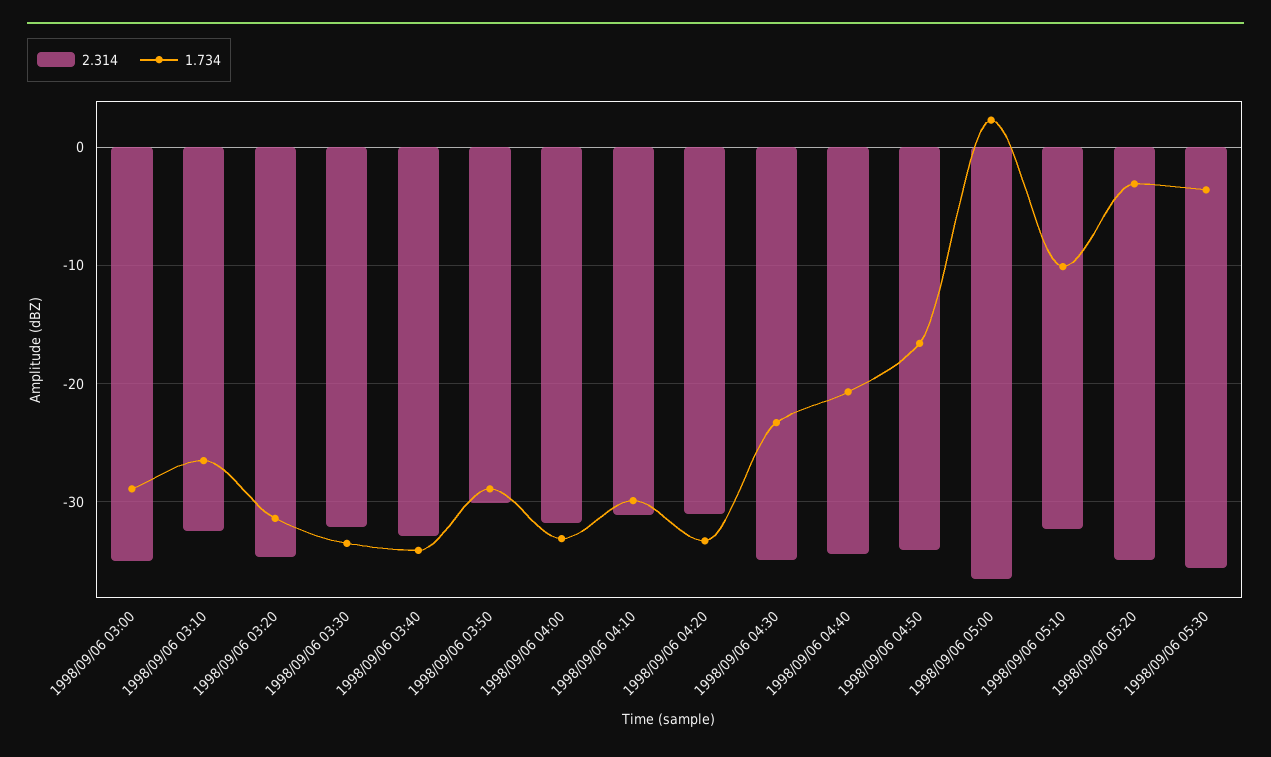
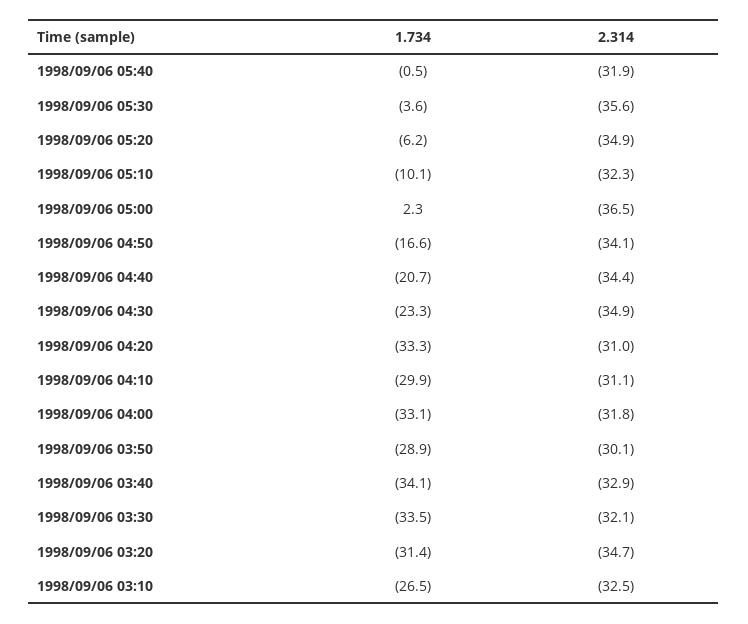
2.314, 1998/09/06 03:00: -35 -> none
1.734, 1998/09/06 03:00: -29 -> none
1.734, 1998/09/06 05:20: -3 -> -6.2
1.734, 1998/09/06 05:40: none -> -0.5
2.314, 1998/09/06 05:40: none -> -31.9

